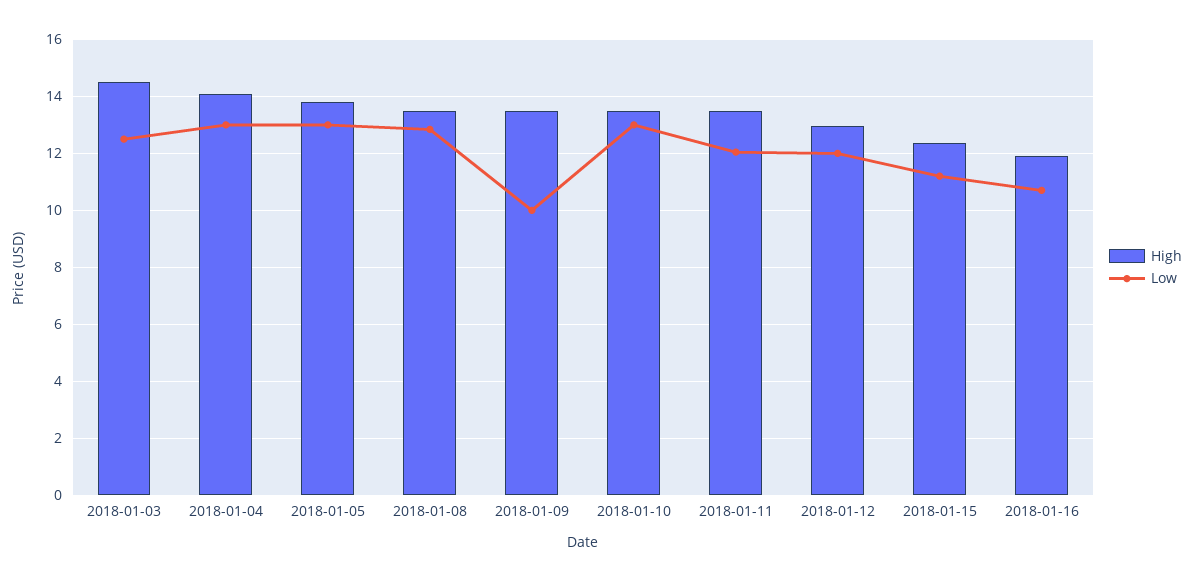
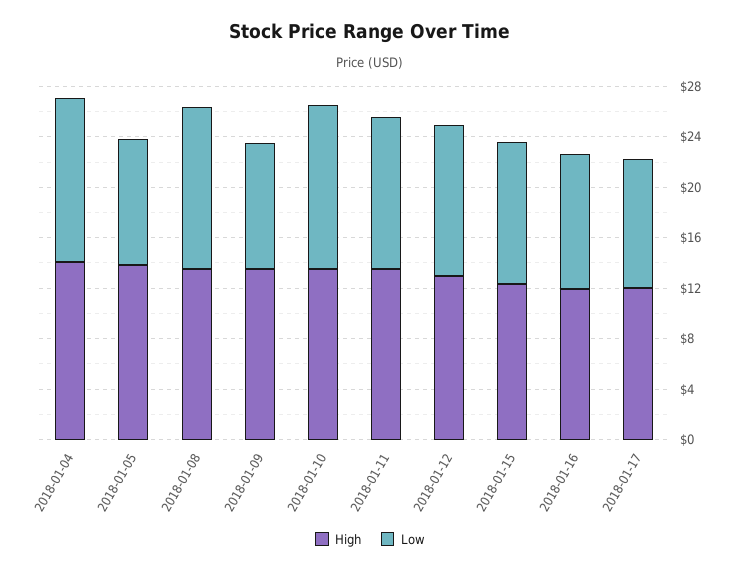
High, 2018-01-03: 14.5 -> none
Low, 2018-01-03: 12.5 -> none
Low, 2018-01-05: 13 -> 10
High, 2018-01-17: none -> 12
Low, 2018-01-17: none -> 10

